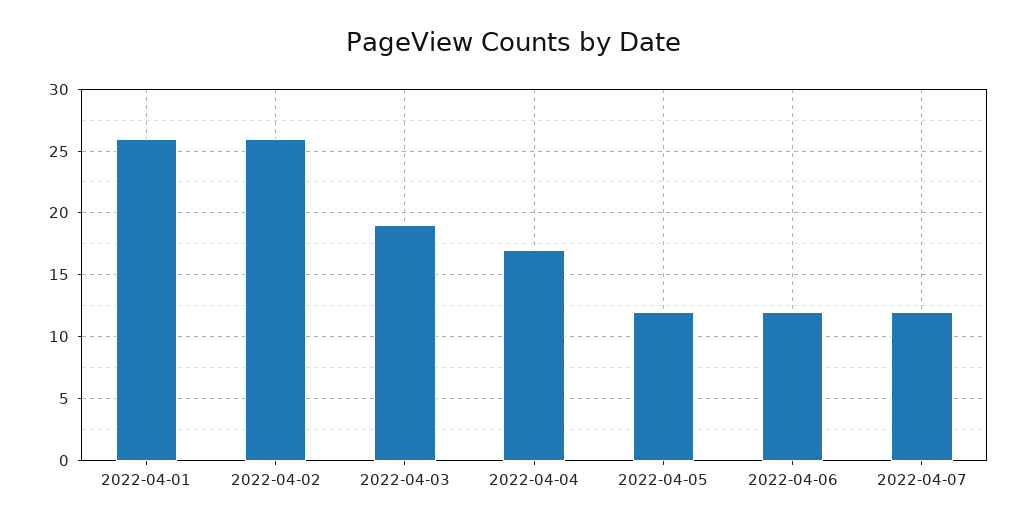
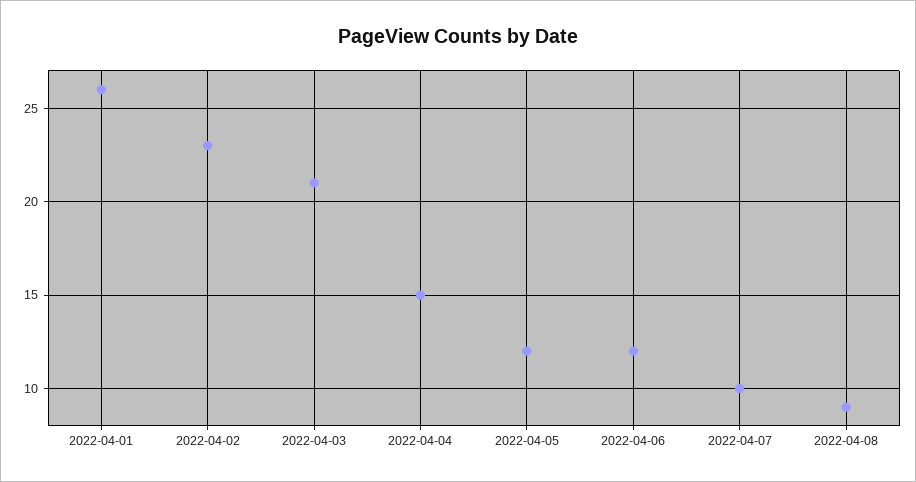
2022-04-02: 26 -> 23
2022-04-03: 19 -> 21
2022-04-04: 17 -> 15
2022-04-07: 12 -> 10
2022-04-08: none -> 9

